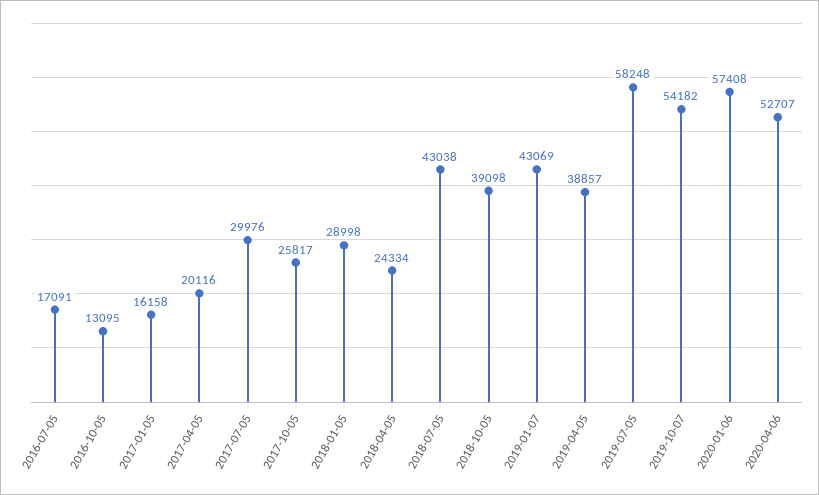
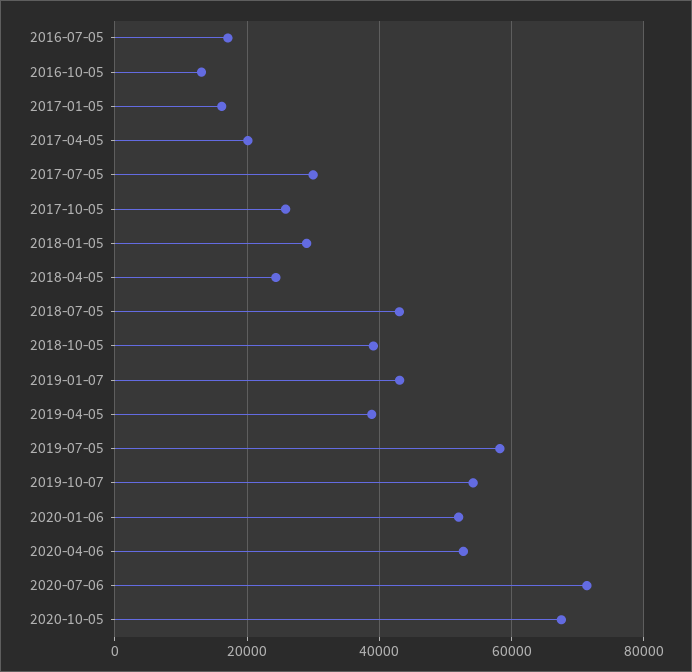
2020-01-06: 57408 -> 52000
2020-07-06: none -> 72000
2020-10-05: none -> 68000

